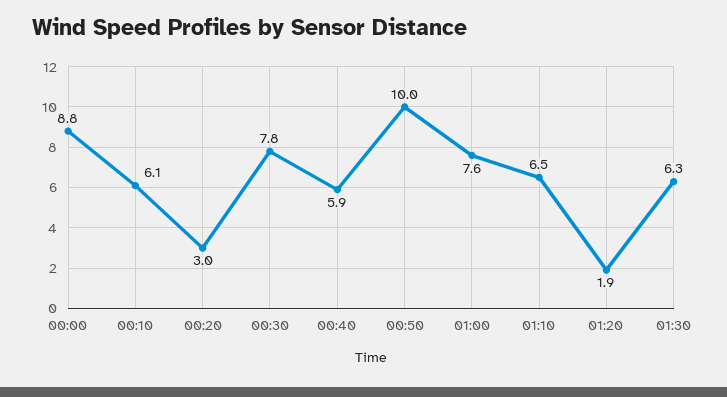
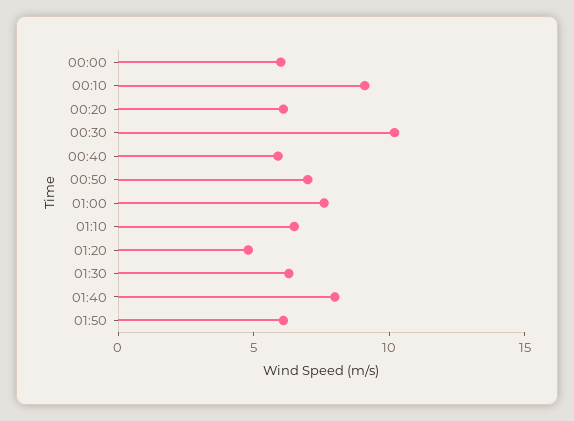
00:00: 8.8 -> 6
00:10: 6.1 -> 9
00:20: 3 -> 6
00:30: 7.8 -> 10
00:50: 10 -> 7
01:20: 1.9 -> 5
01:40: none -> 8
01:50: none -> 6

